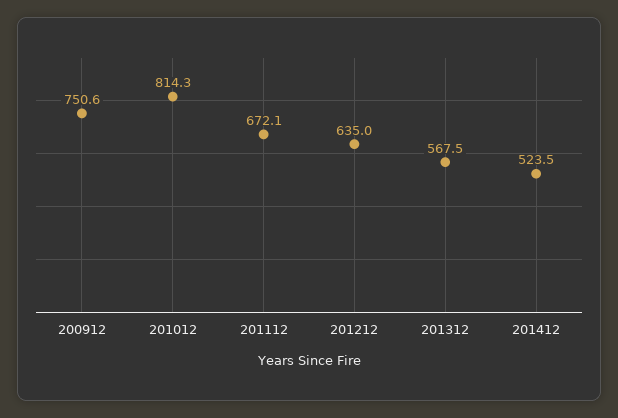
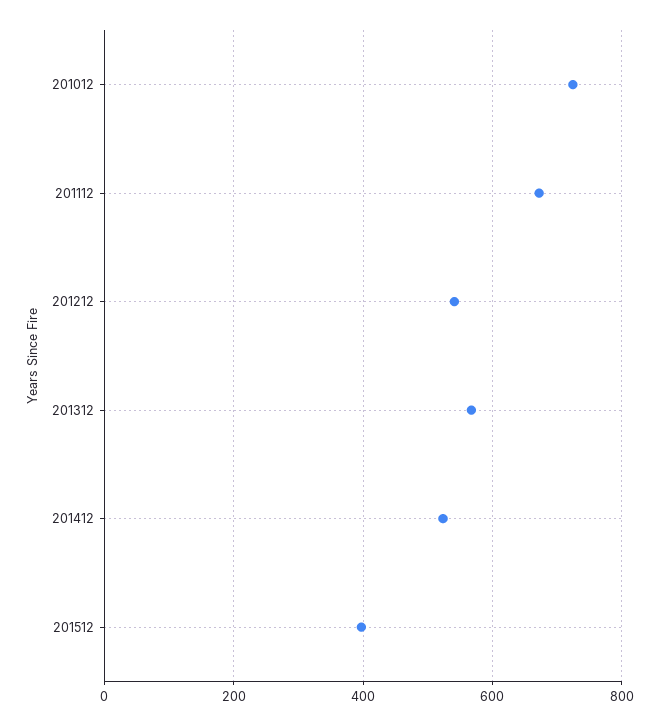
200912: 750.6 -> none
201012: 814.3 -> 720
201212: 635 -> 540
201512: none -> 400

